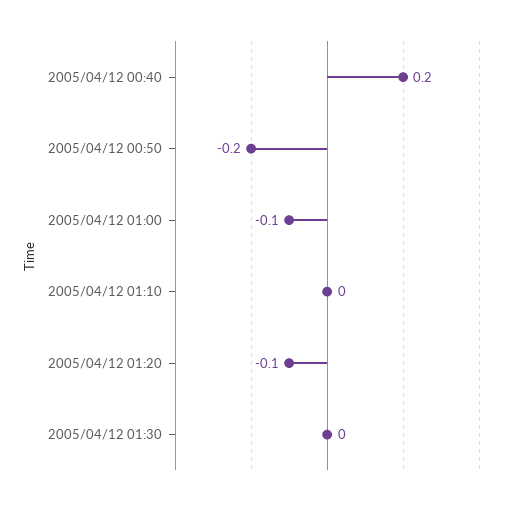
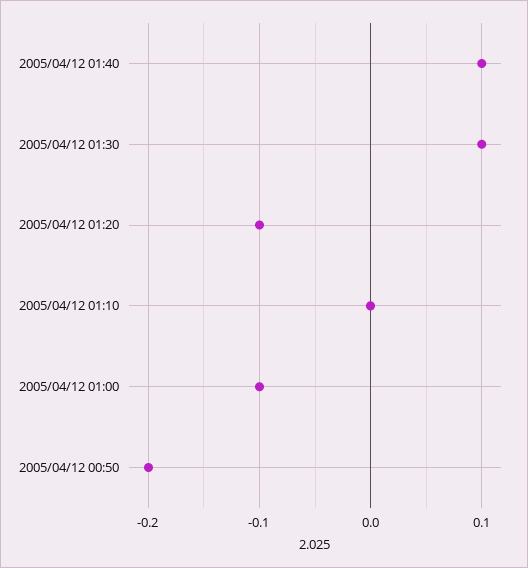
2005/04/12 00:40: 0.2 -> none
2005/04/12 01:30: 0 -> 0.1
2005/04/12 01:40: none -> 0.1

